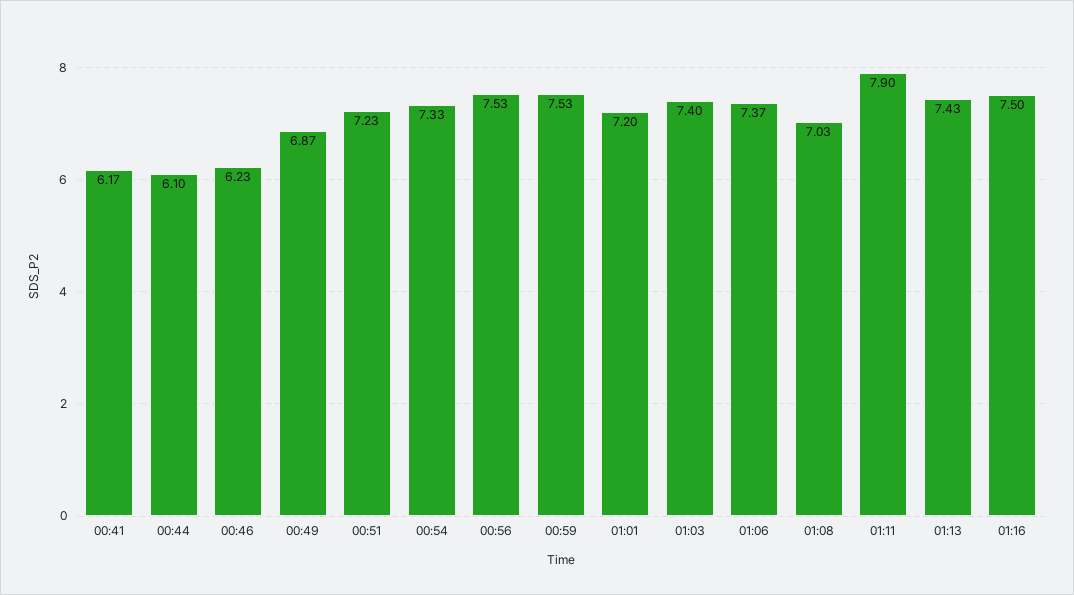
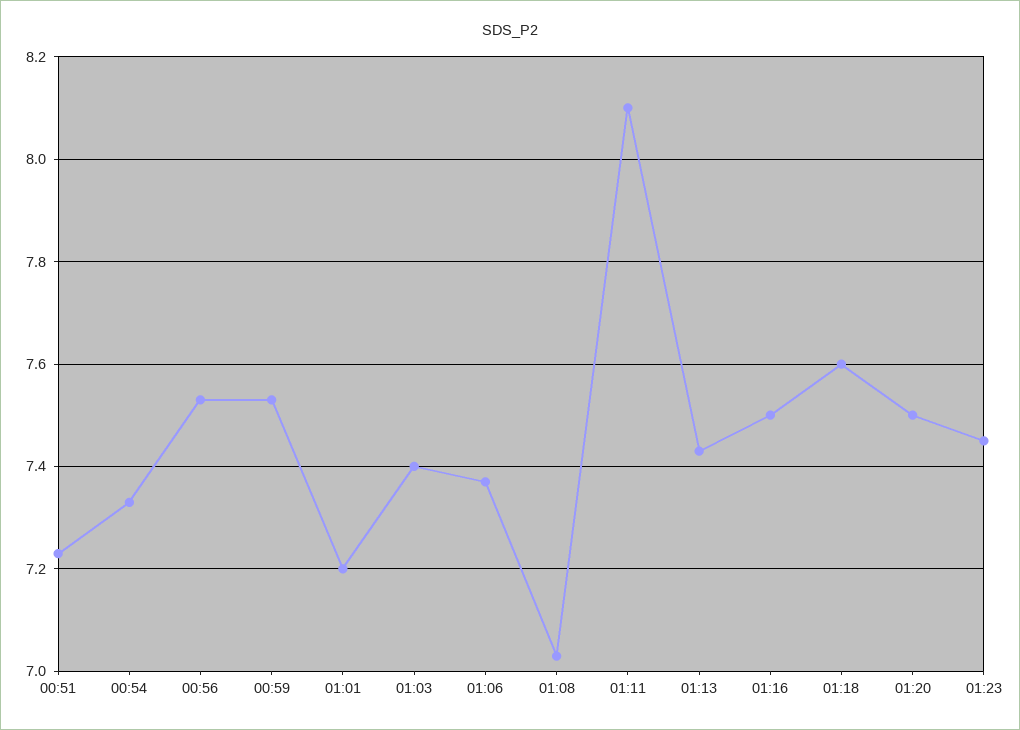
00:41: 6.17 -> none
00:44: 6.1 -> none
00:46: 6.23 -> none
00:49: 6.87 -> none
01:11: 7.9 -> 8.1
01:18: none -> 7.6
01:20: none -> 7.5
01:23: none -> 7.45

